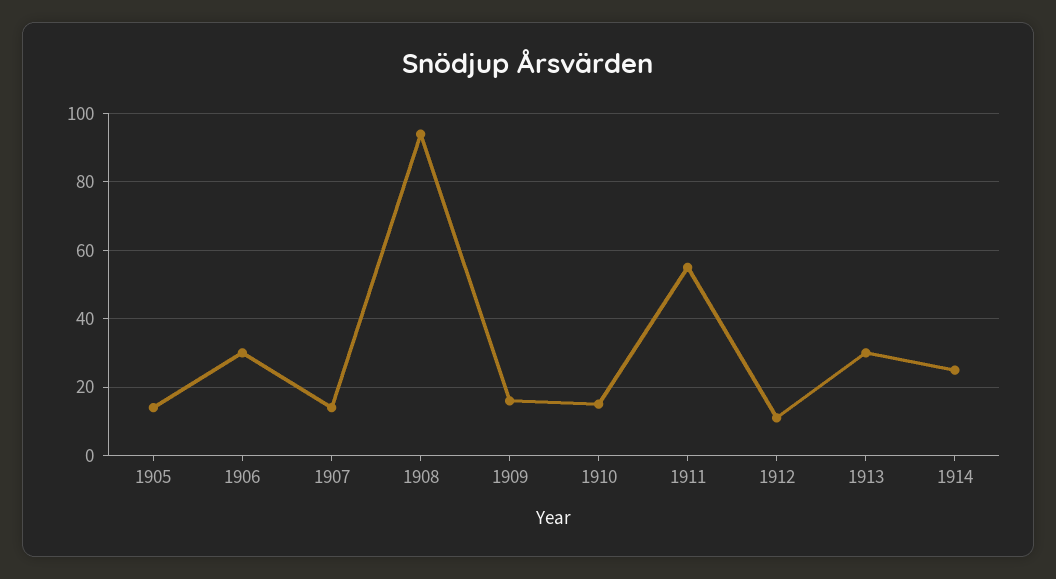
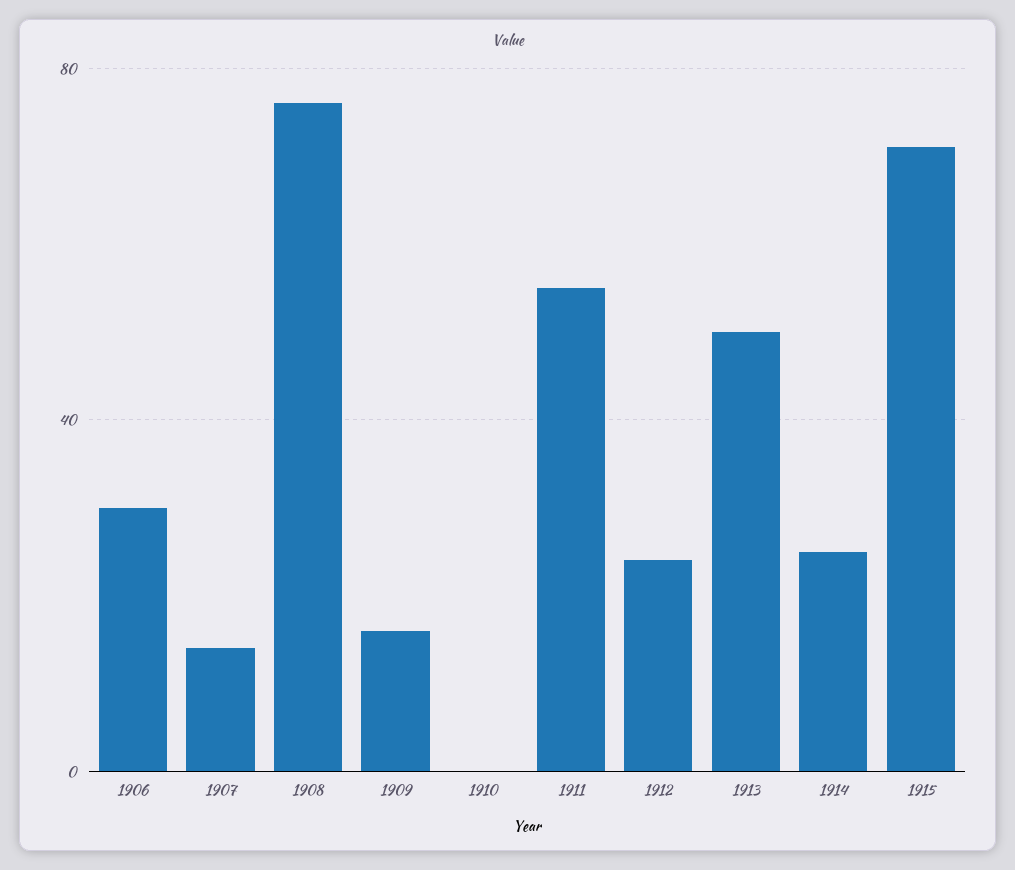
1905: 15 -> none
1908: 95 -> 75
1910: 15 -> 0
1912: 10 -> 25
1913: 30 -> 50
1915: none -> 70

